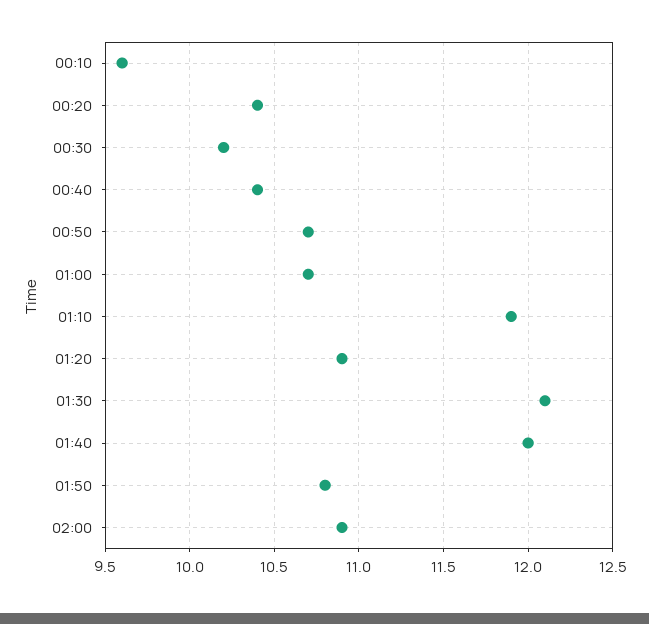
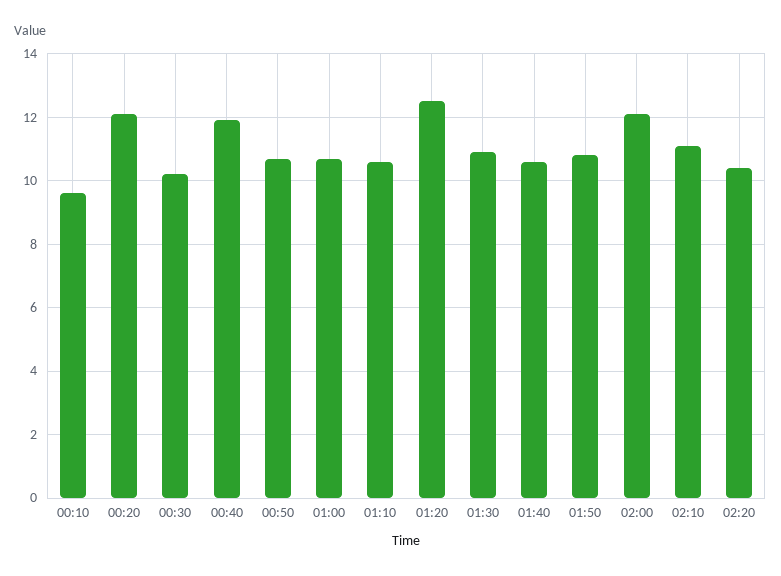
00:20: 10.4 -> 12
00:40: 10.4 -> 12
01:10: 11.9 -> 10.5
01:20: 10.9 -> 12.5
01:30: 12.1 -> 11
01:40: 12 -> 10.5
02:00: 10.9 -> 12
02:10: none -> 11
02:20: none -> 10.5

